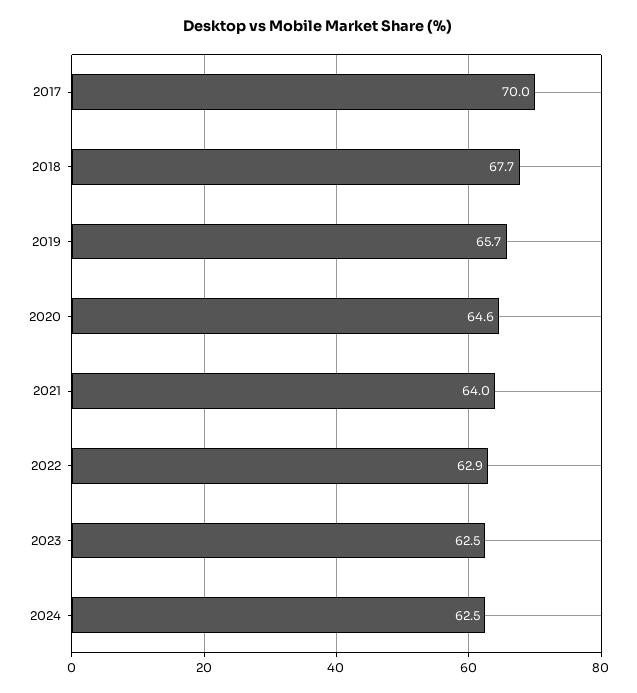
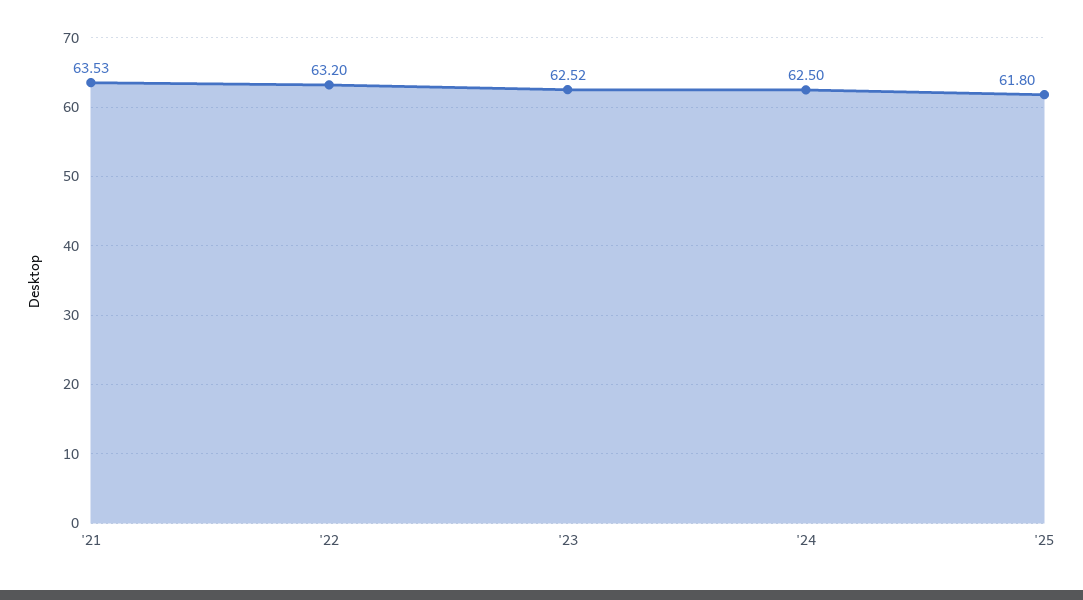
2017: 70 -> none
2018: 67.7 -> none
2019: 65.7 -> none
2020: 64.6 -> none
2021: 64 -> 63.53
2022: 62.9 -> 63.2
'25: none -> 61.8

